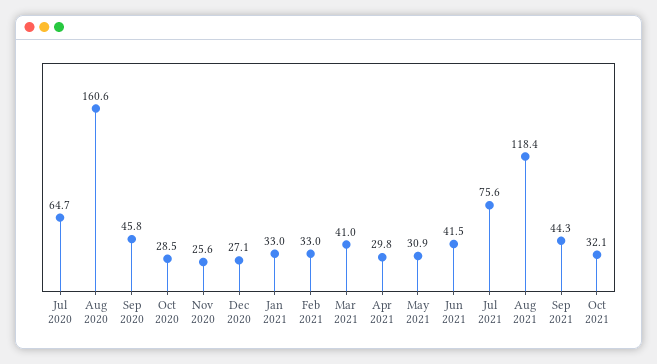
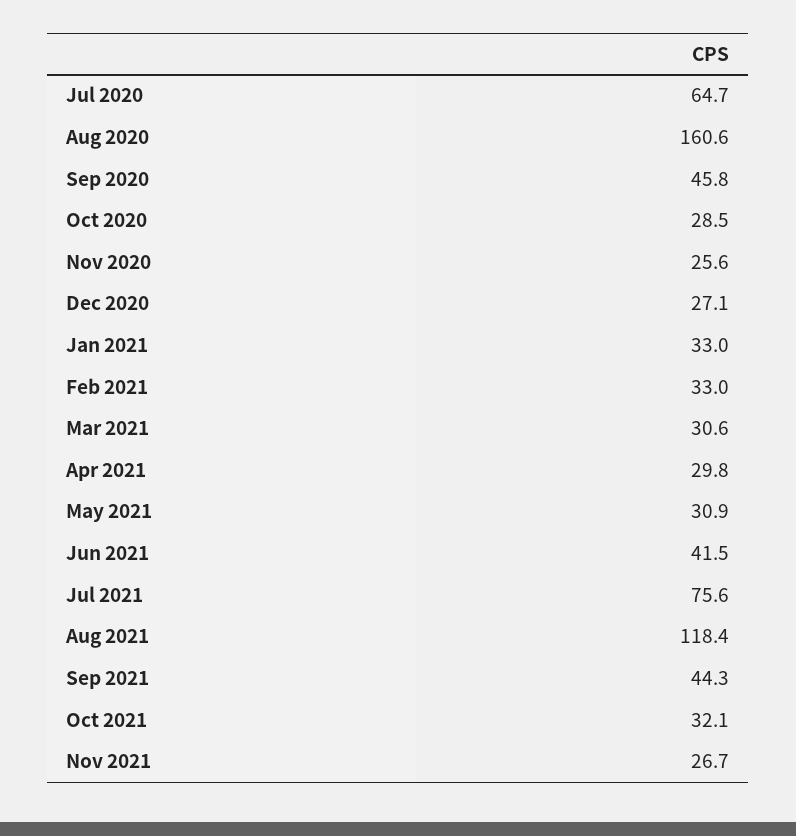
Mar 2021: 41 -> 30.6
Nov 2021: none -> 26.7

